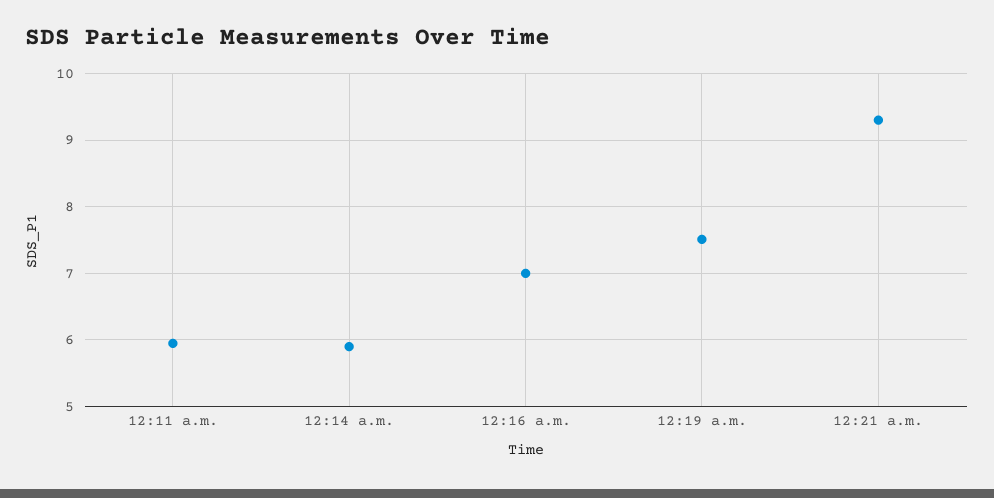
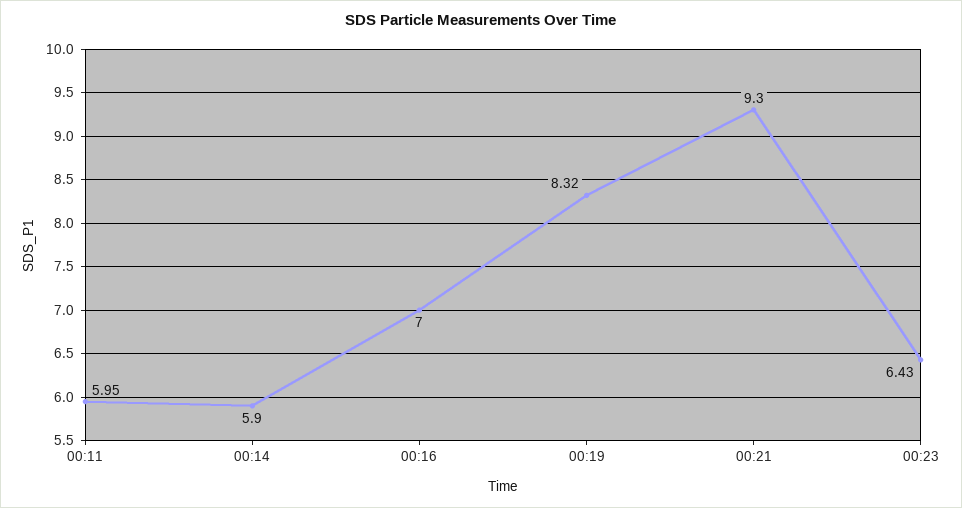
12:19 a.m.: 7.5 -> 8.32
00:23: none -> 6.43

